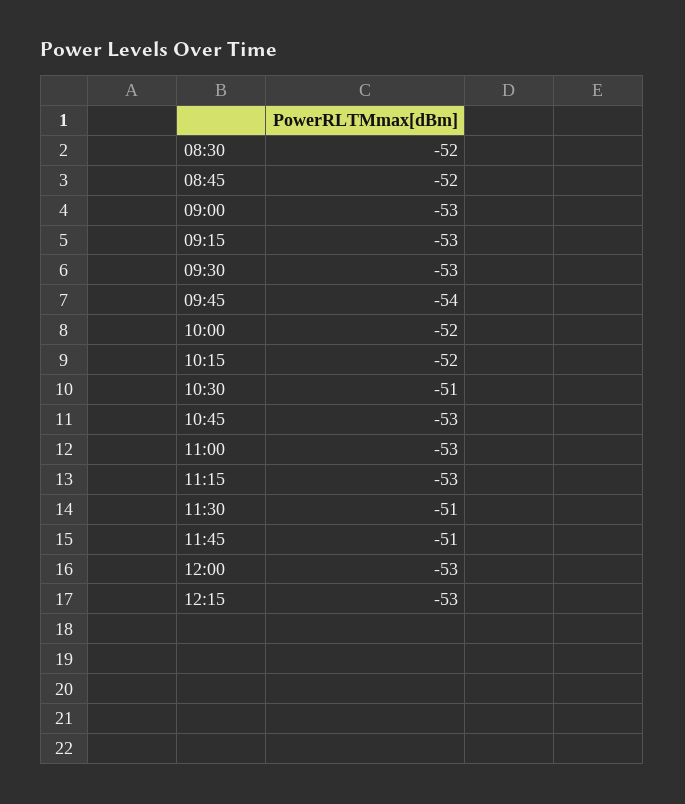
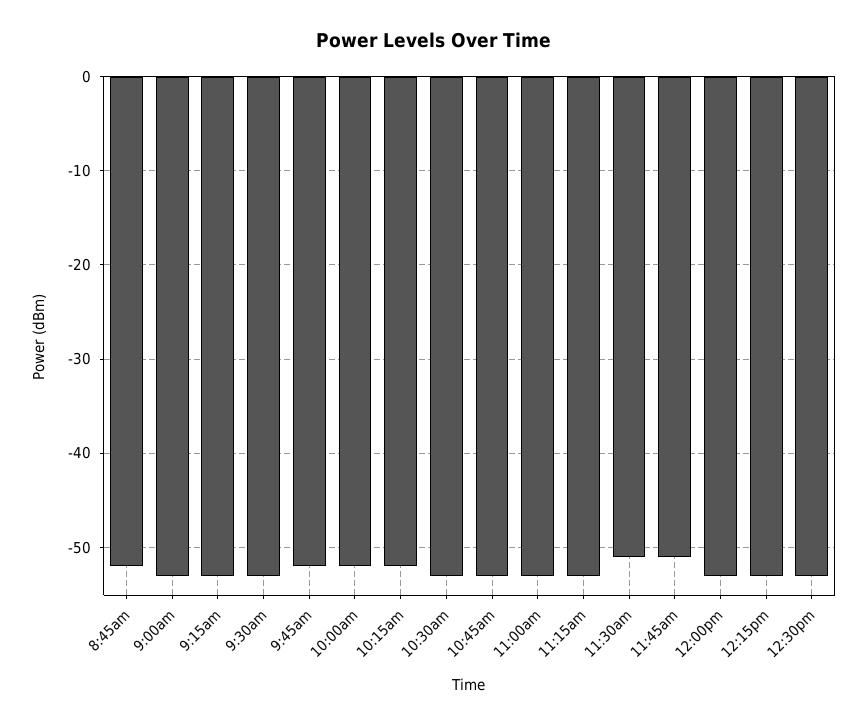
08:30: -52 -> none
09:45: -54 -> -52
10:30: -51 -> -53
12:30pm: none -> -53

